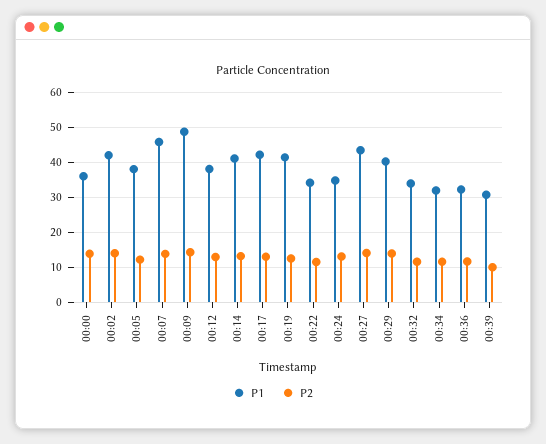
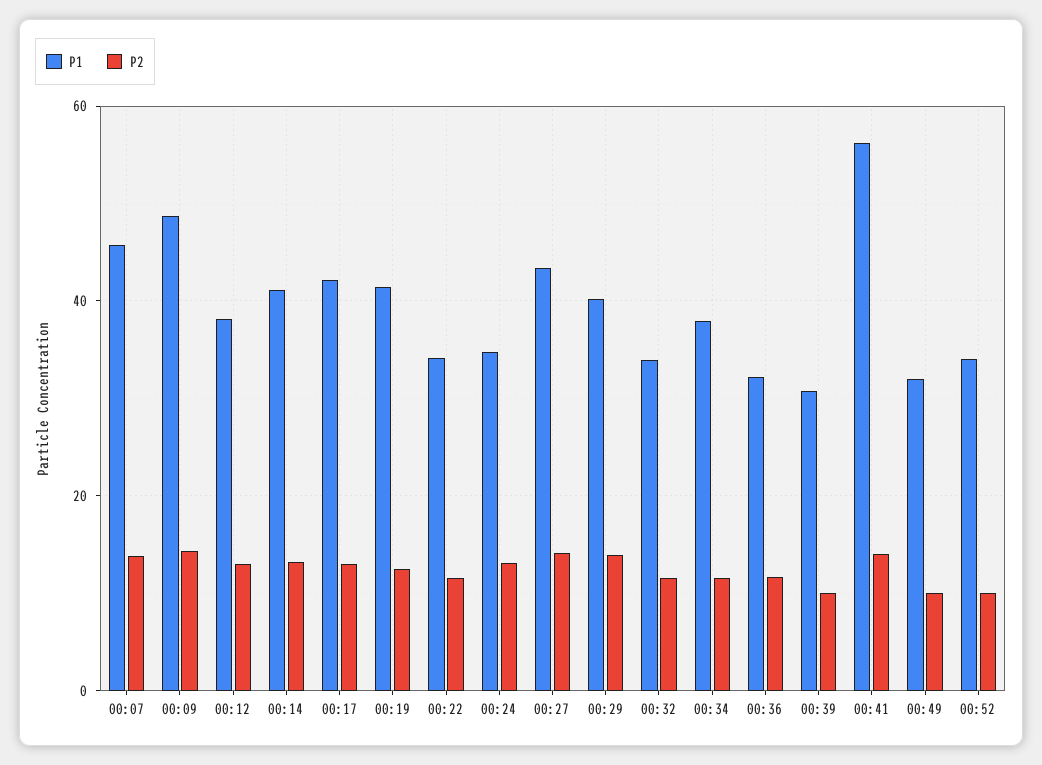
P1, 00:00: 36 -> none
P2, 00:00: 14 -> none
P1, 00:02: 42 -> none
P2, 00:02: 14 -> none
P1, 00:05: 38 -> none
P2, 00:05: 12 -> none
P1, 00:34: 32 -> 38
P1, 00:41: none -> 56
P2, 00:41: none -> 14
P1, 00:49: none -> 32
P2, 00:49: none -> 10
P1, 00:52: none -> 34
P2, 00:52: none -> 10

